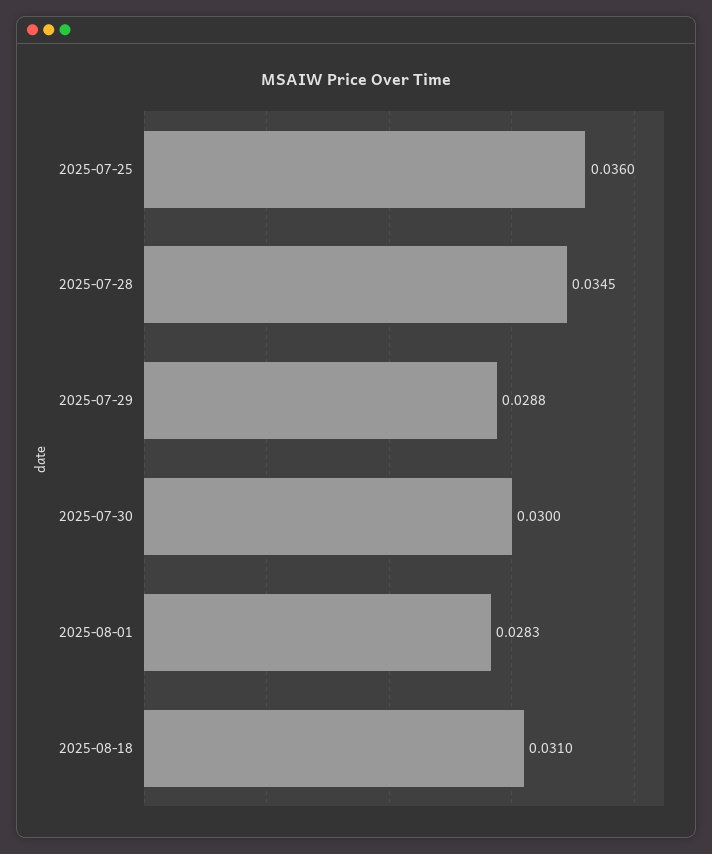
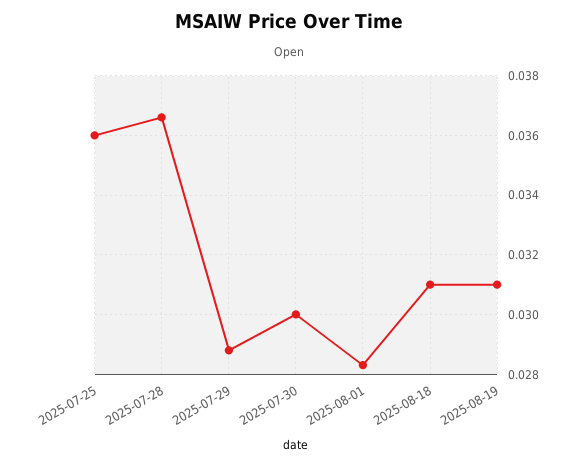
2025-07-28: 0.0345 -> 0.0365
2025-08-19: none -> 0.031

